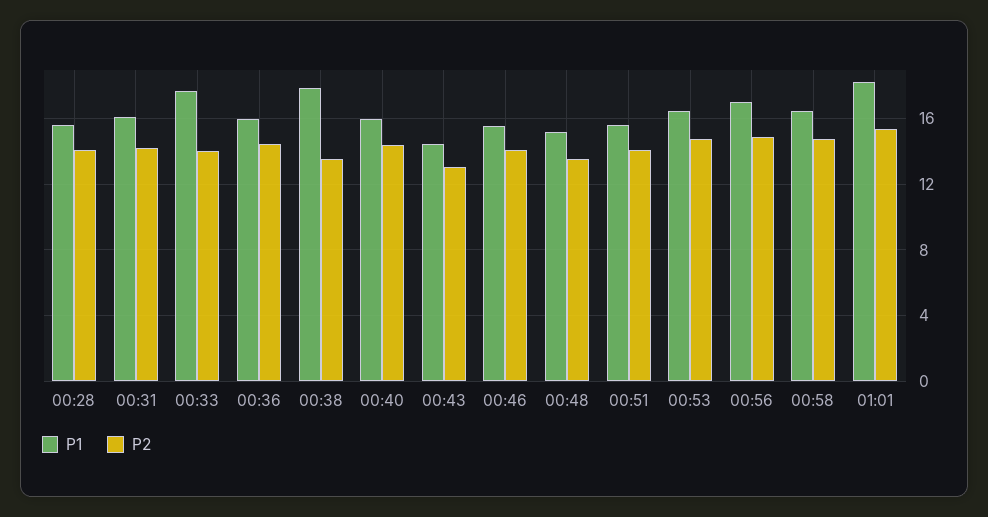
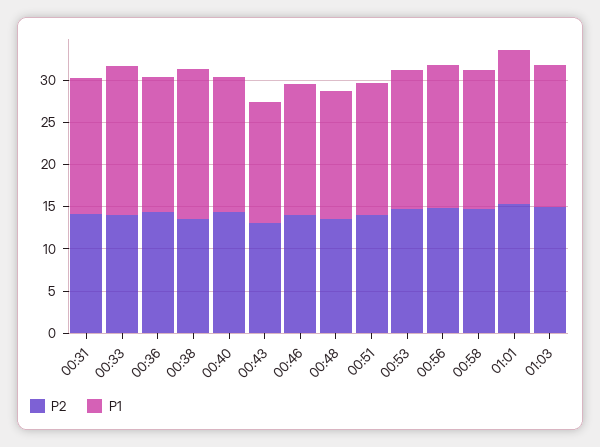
P1, 00:28: 15.5 -> none
P2, 00:28: 14 -> none
P2, 01:03: none -> 15
P1, 01:03: none -> 17

